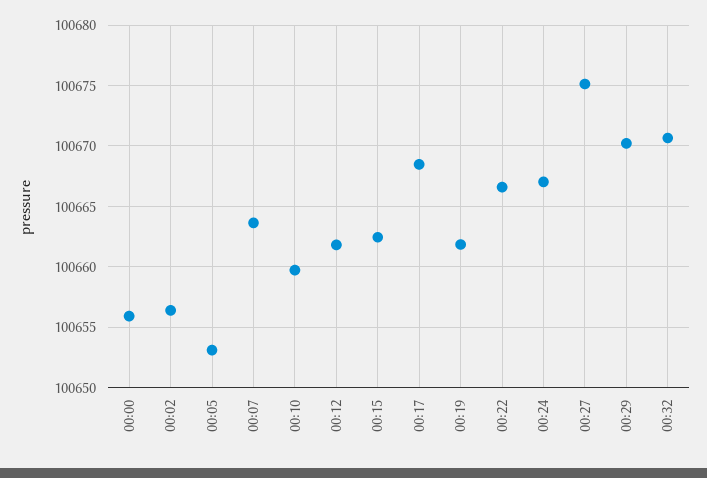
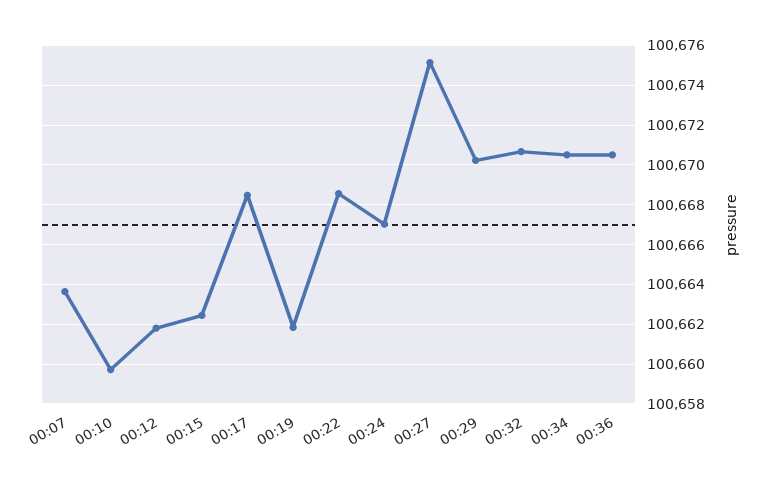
00:00: 100656 -> none
00:02: 100656.5 -> none
00:05: 100653 -> none
00:22: 100666.5 -> 100668.5
00:34: none -> 100670.5
00:36: none -> 100670.5

